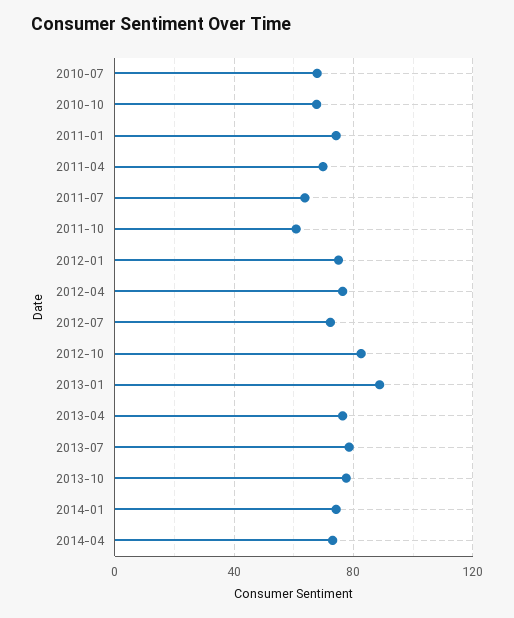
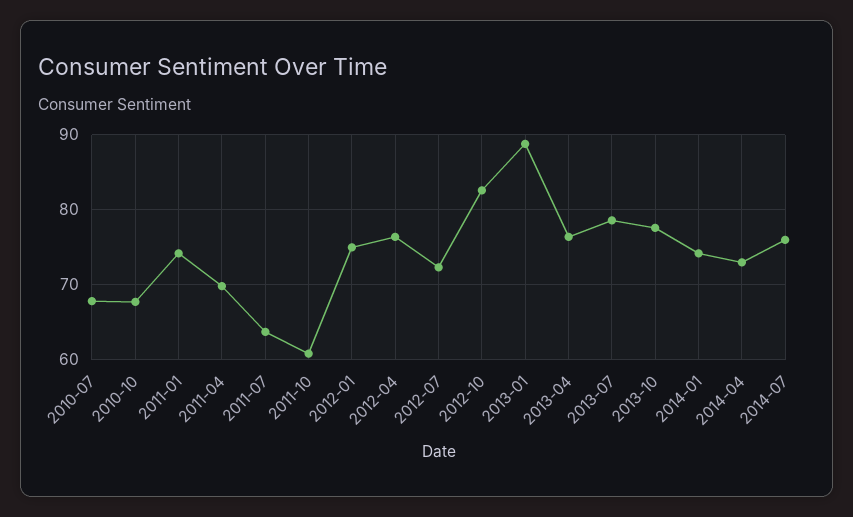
2014-07: none -> 76

